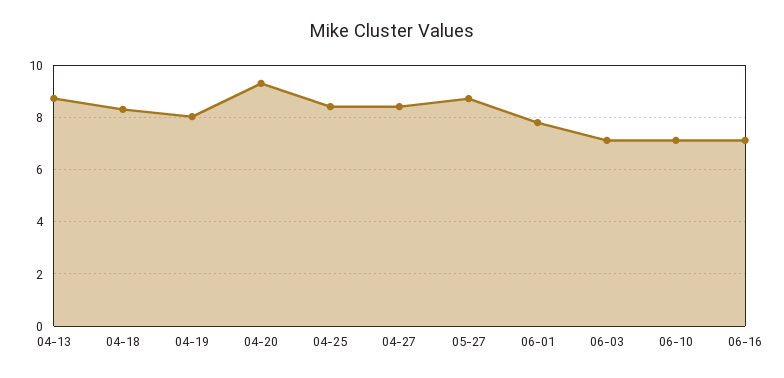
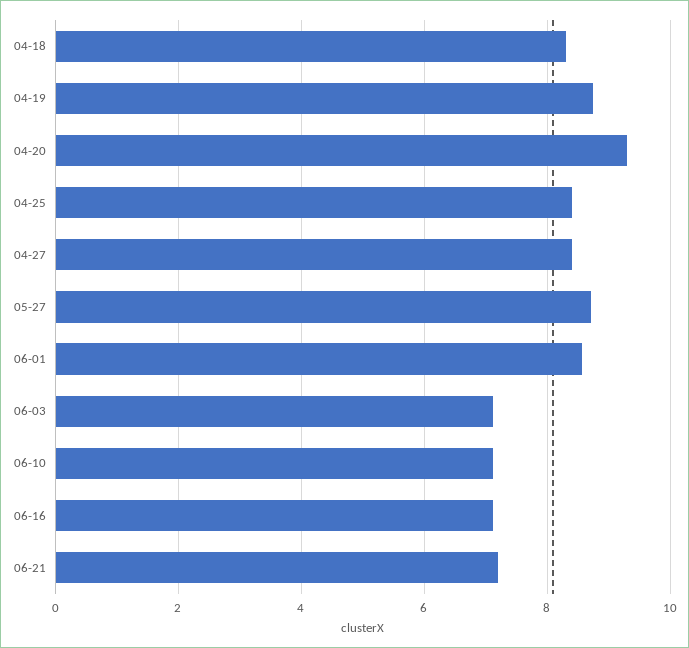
04-13: 8.75 -> none
04-19: 8 -> 8.8
06-01: 7.75 -> 8.6
06-21: none -> 7.2

